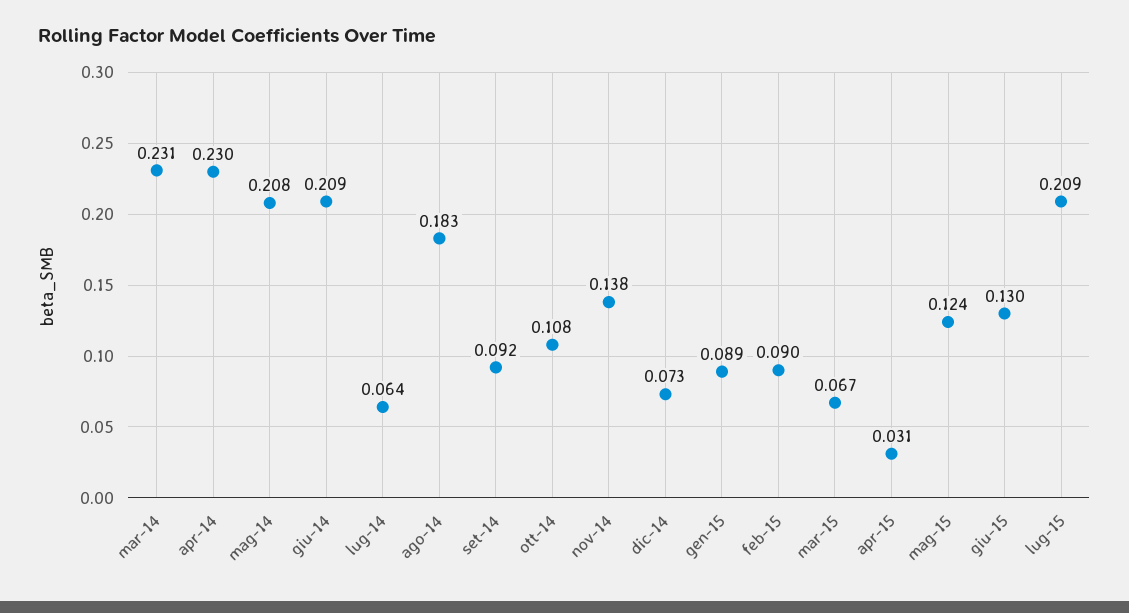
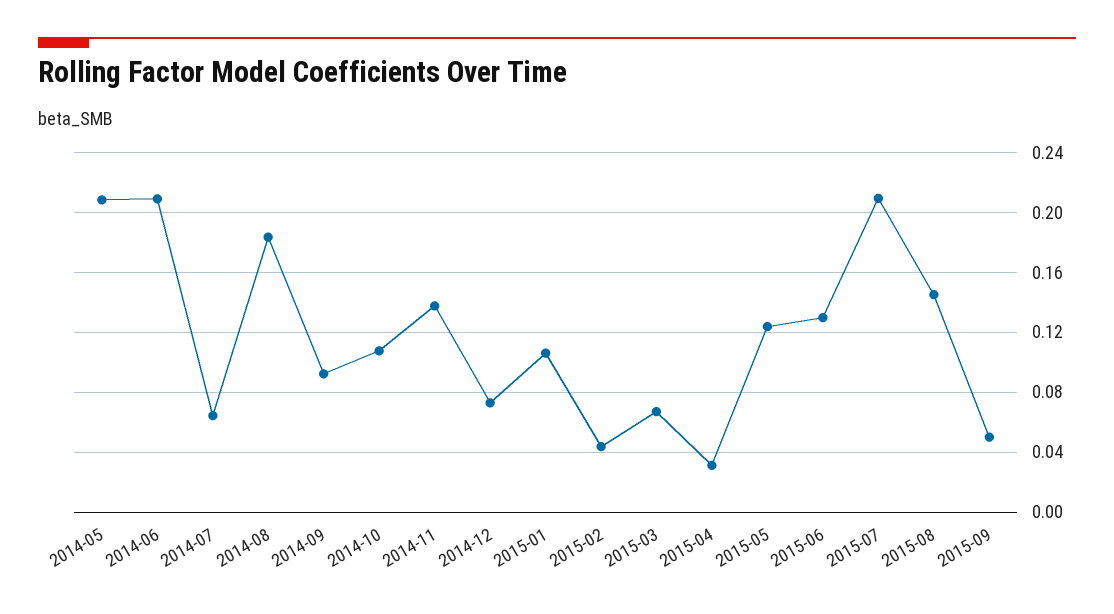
mar-14: 0.231 -> none
apr-14: 0.23 -> none
gen-15: 0.089 -> 0.105
feb-15: 0.09 -> 0.045
2015-08: none -> 0.145
2015-09: none -> 0.05

